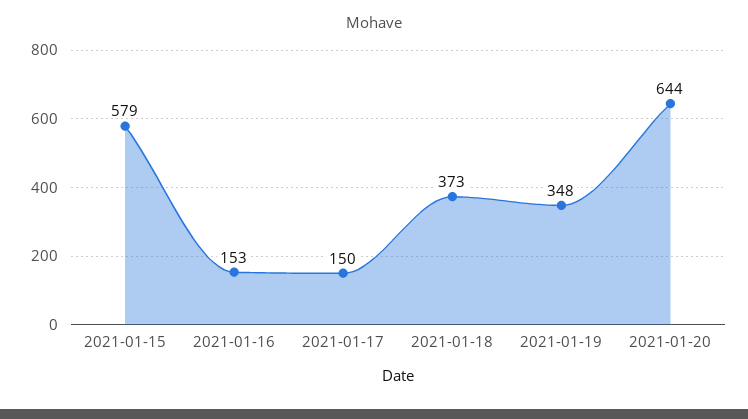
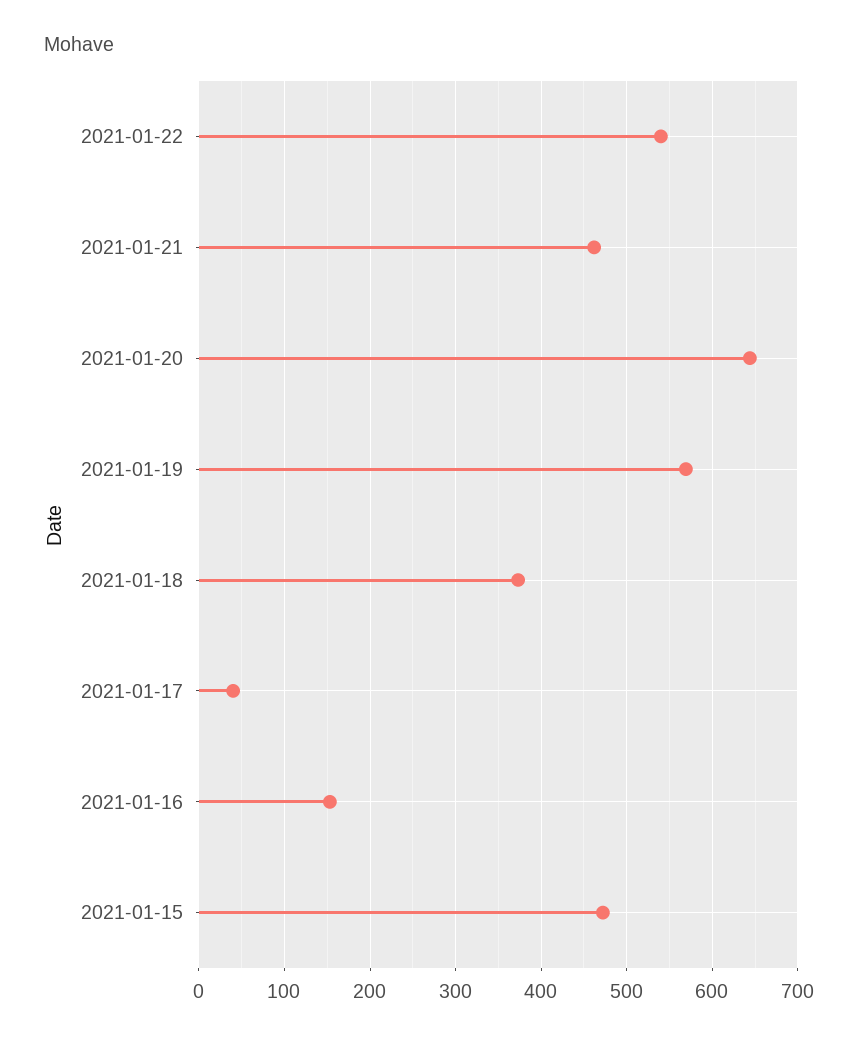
2021-01-15: 579 -> 470
2021-01-17: 150 -> 40
2021-01-19: 348 -> 570
2021-01-22: none -> 540
2021-01-21: none -> 460

